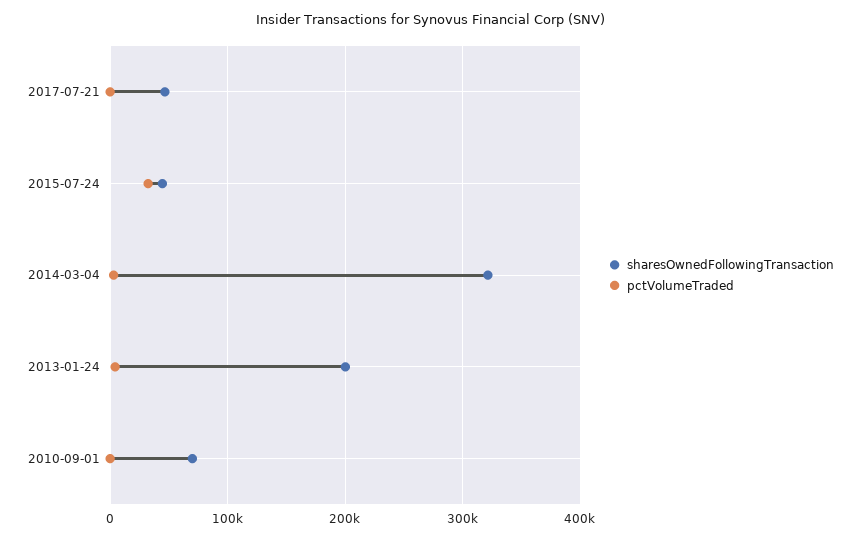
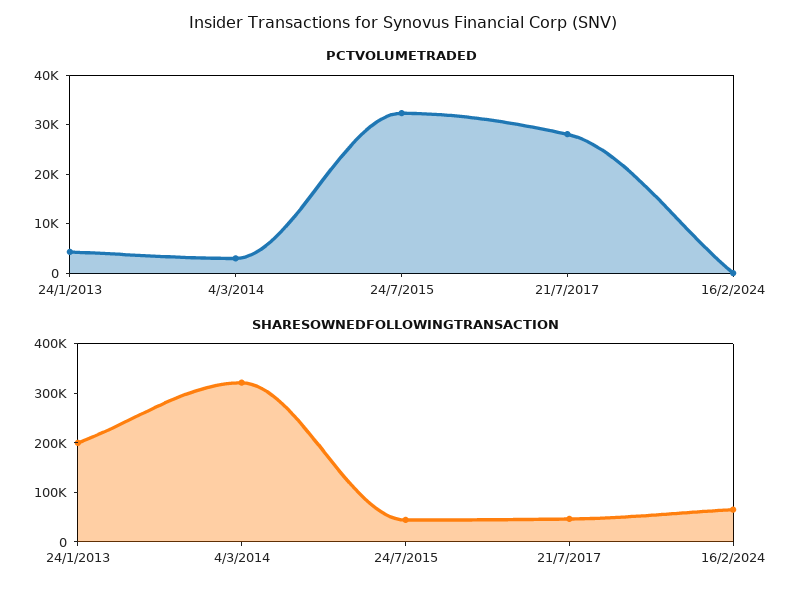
pctVolumeTraded, 2017-07-21: 0 -> 28000
sharesOwnedFollowingTransaction, 2010-09-01: 70000 -> none
pctVolumeTraded, 2010-09-01: 0 -> none
pctVolumeTraded, 16/2/2024: none -> 0
sharesOwnedFollowingTransaction, 16/2/2024: none -> 60000

